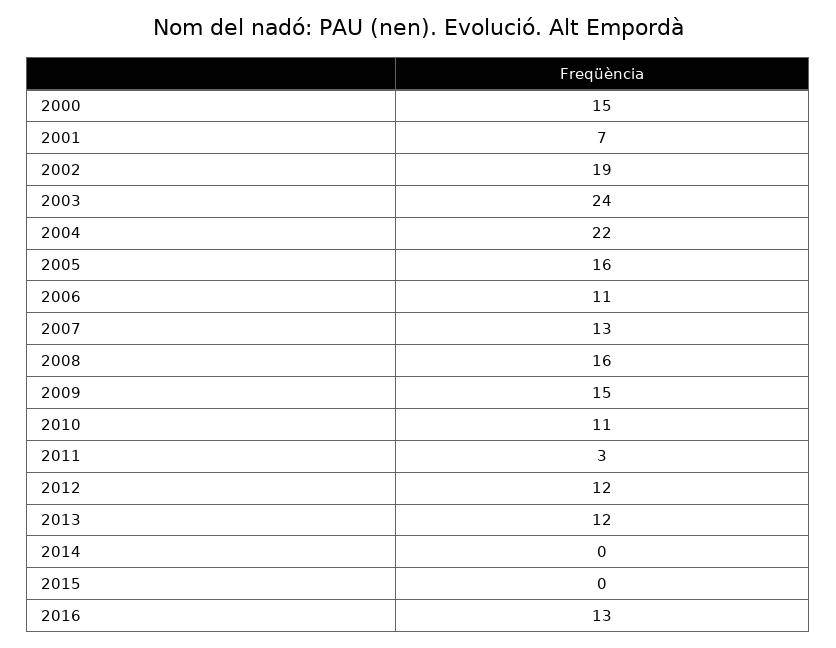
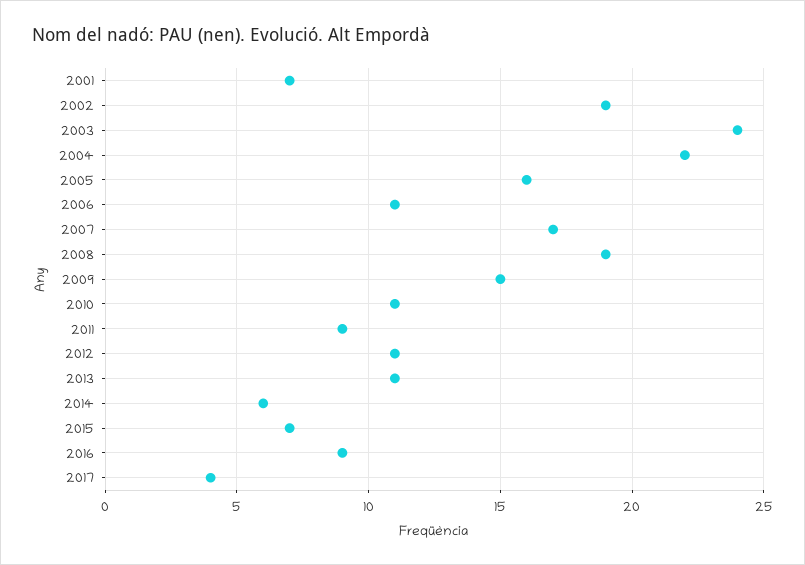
2000: 15 -> none
2007: 13 -> 17
2008: 16 -> 19
2011: 3 -> 9
2012: 12 -> 11
2013: 12 -> 11
2014: 0 -> 6
2015: 0 -> 7
2016: 13 -> 9
2017: none -> 4

